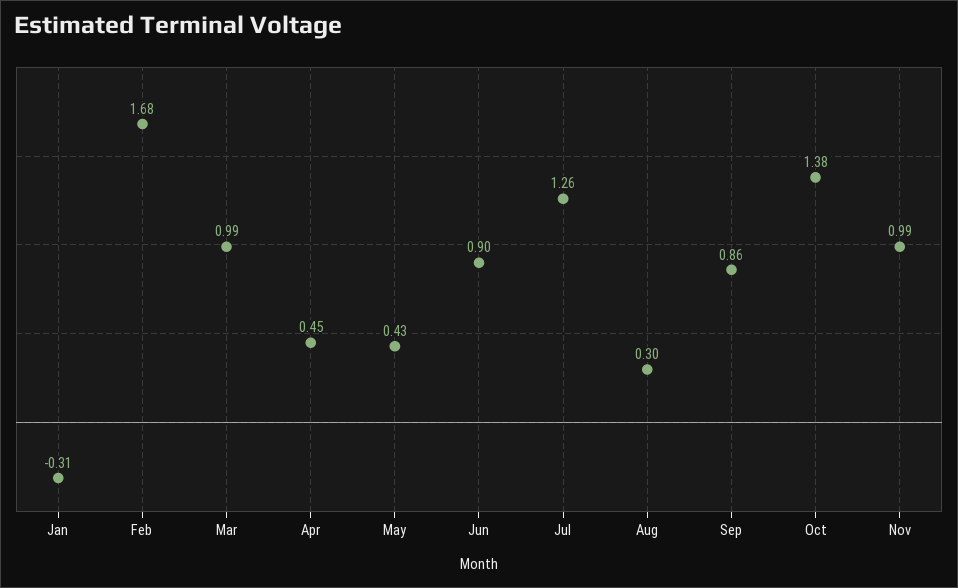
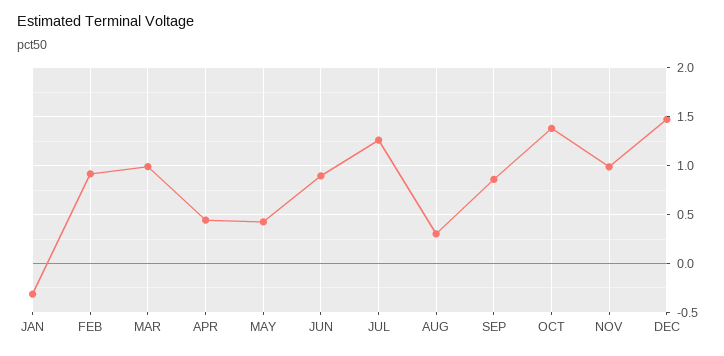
Feb: 1.68 -> 0.9
DEC: none -> 1.5

